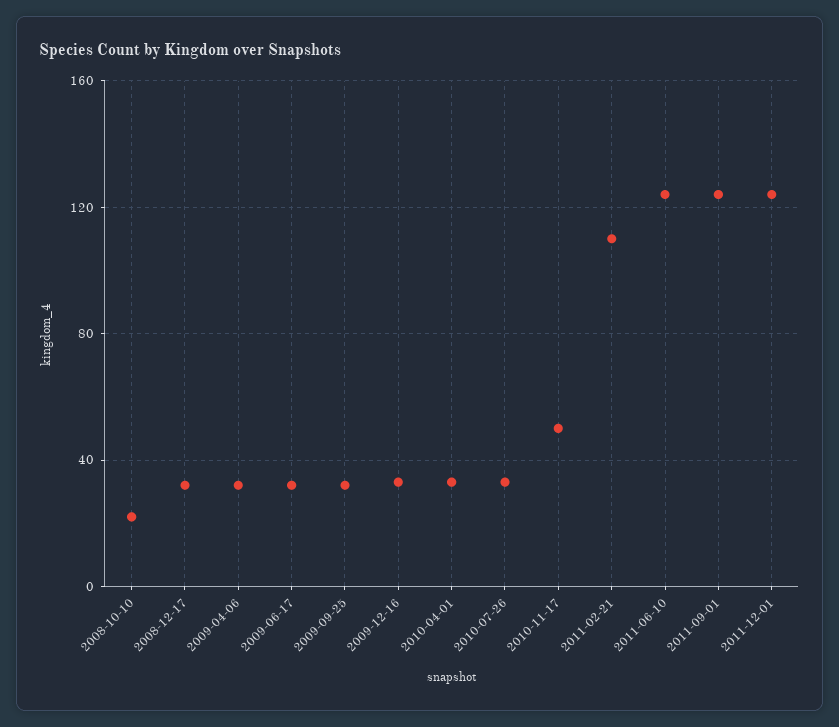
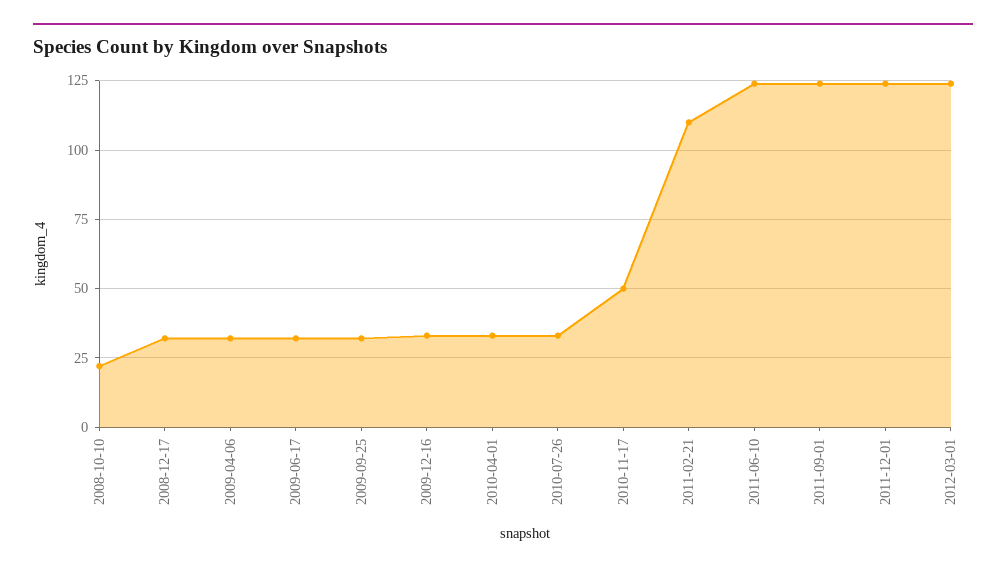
2012-03-01: none -> 125

